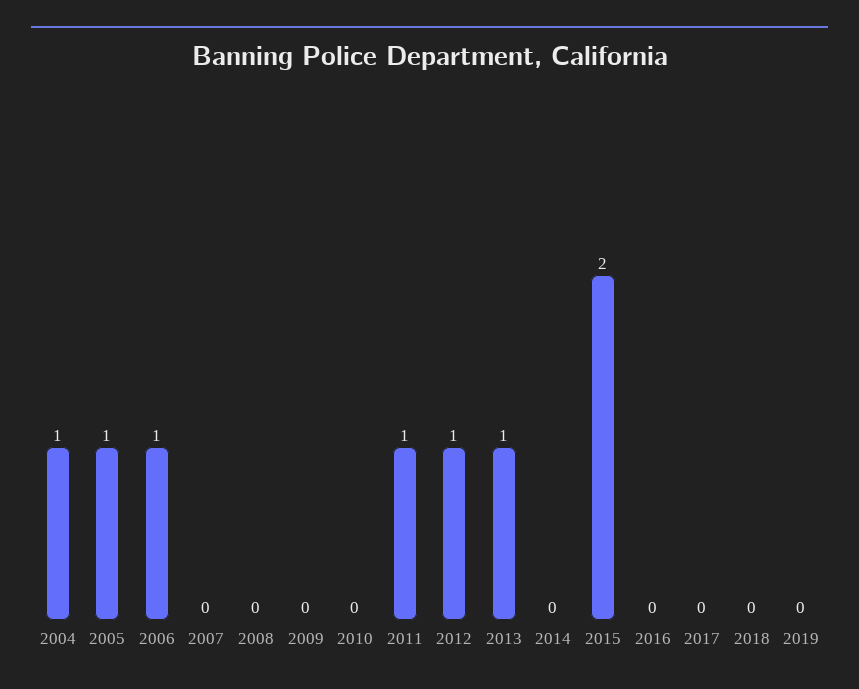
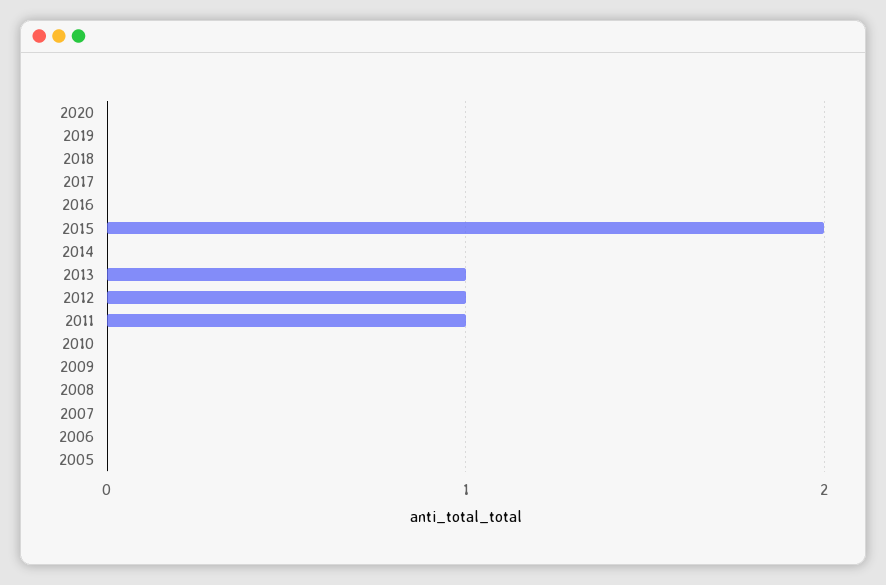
2004: 1 -> none
2005: 1 -> 0
2006: 1 -> 0
2020: none -> 0

